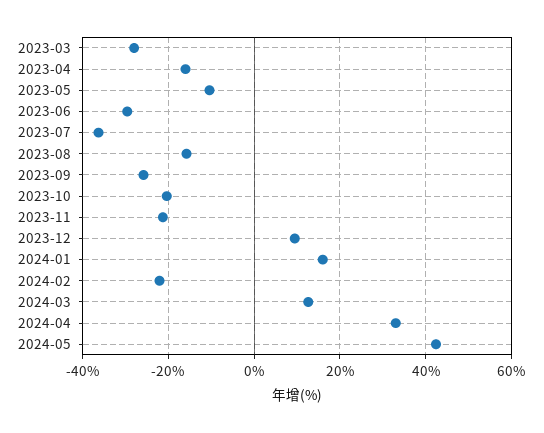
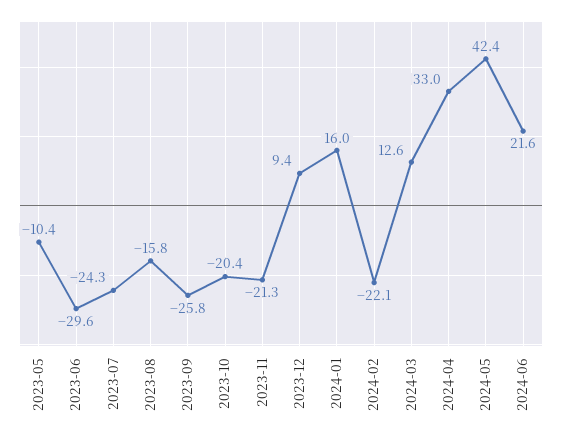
2023-03: -28 -> none
2023-04: -16 -> none
2023-07: -36 -> -24.3
2024-06: none -> 21.6

